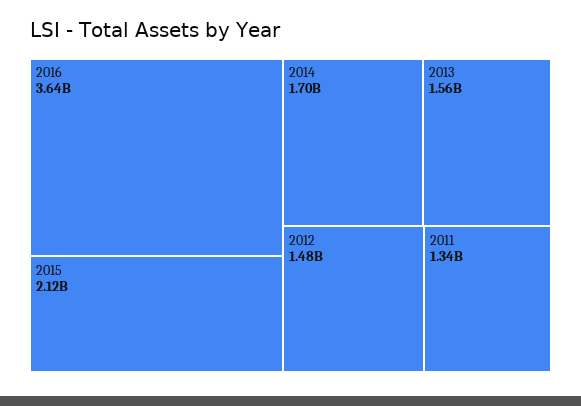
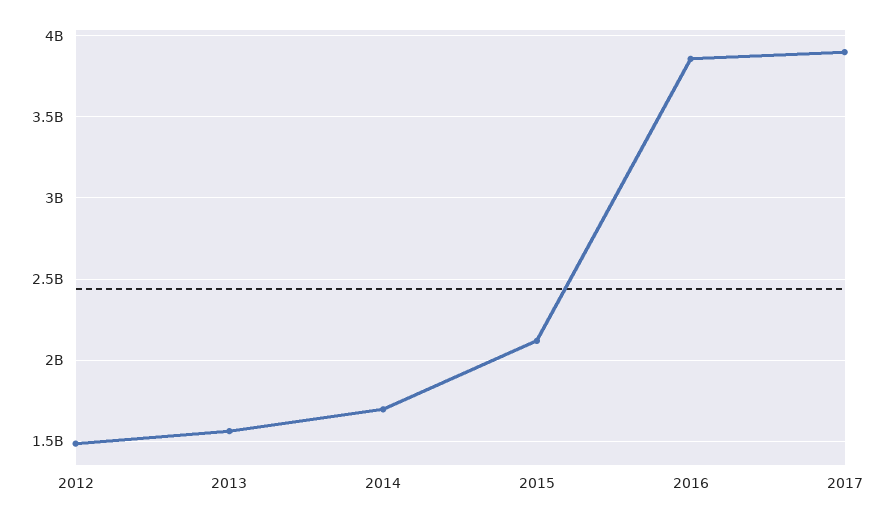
2016: 3640000000 -> 3850000000
2011: 1340000000 -> none
2017: none -> 3900000000

